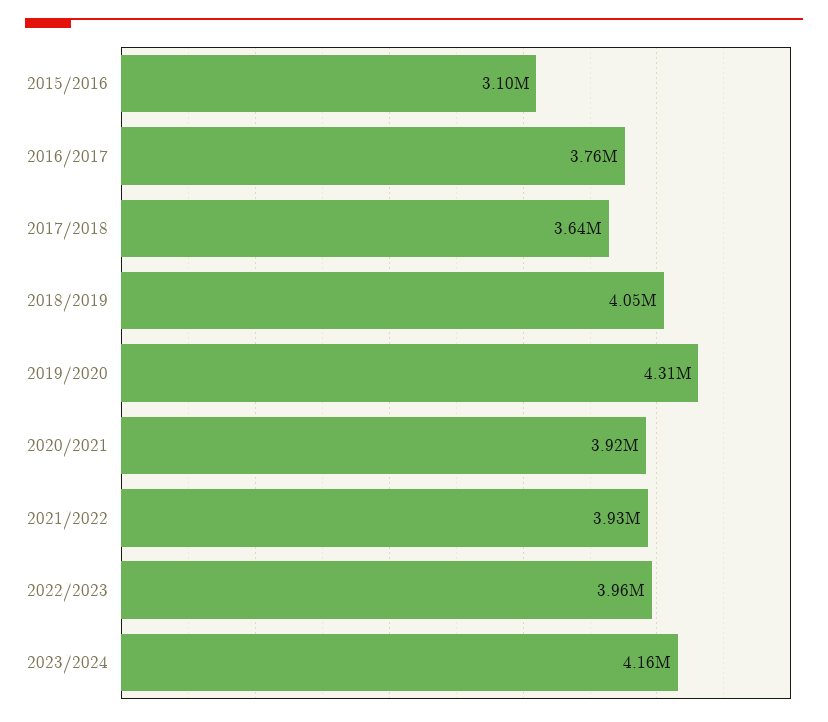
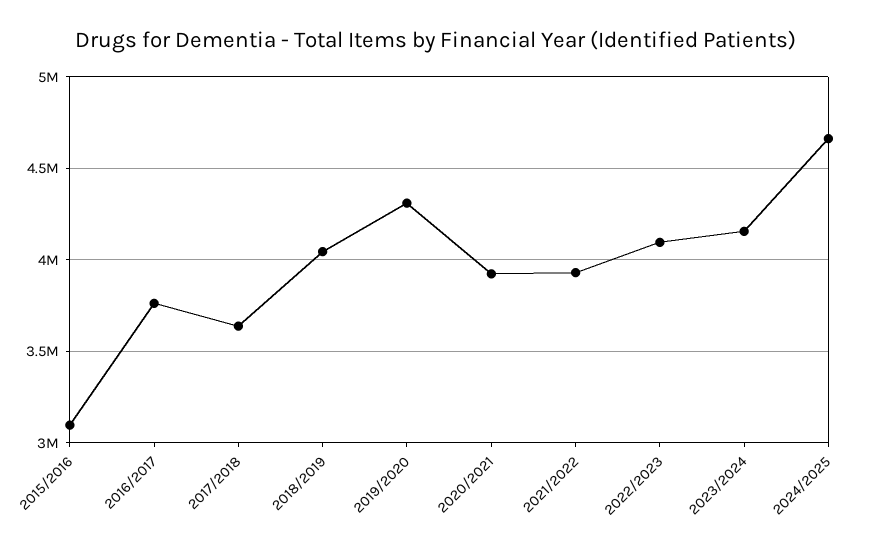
2022/2023: 3960000 -> 4100000
2024/2025: none -> 4650000

